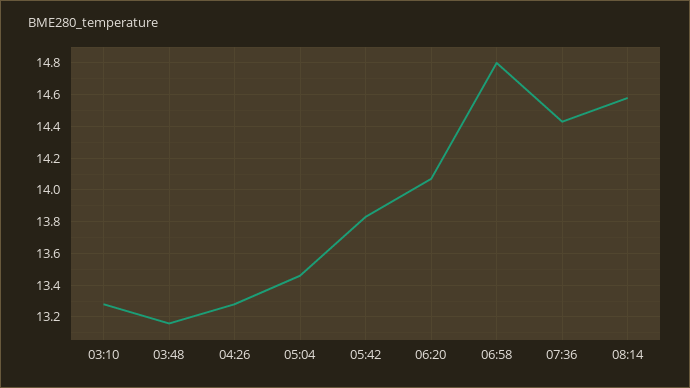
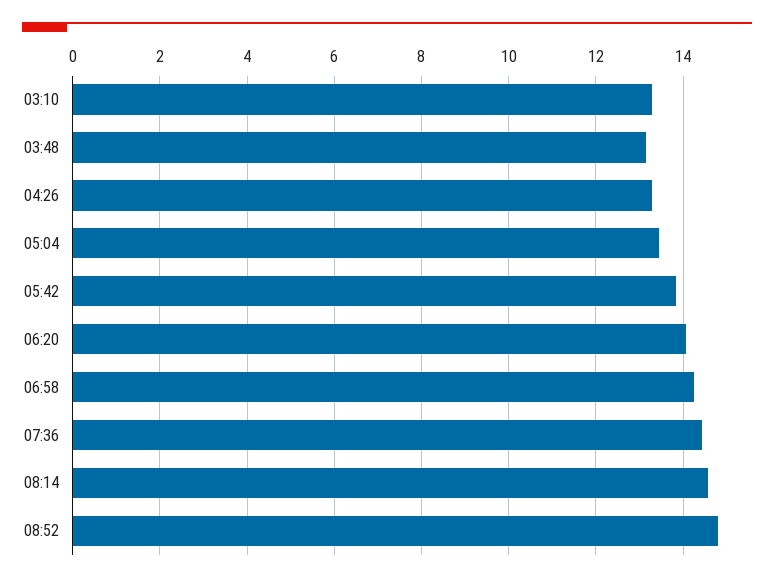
06:58: 14.8 -> 14.2
08:52: none -> 14.8

